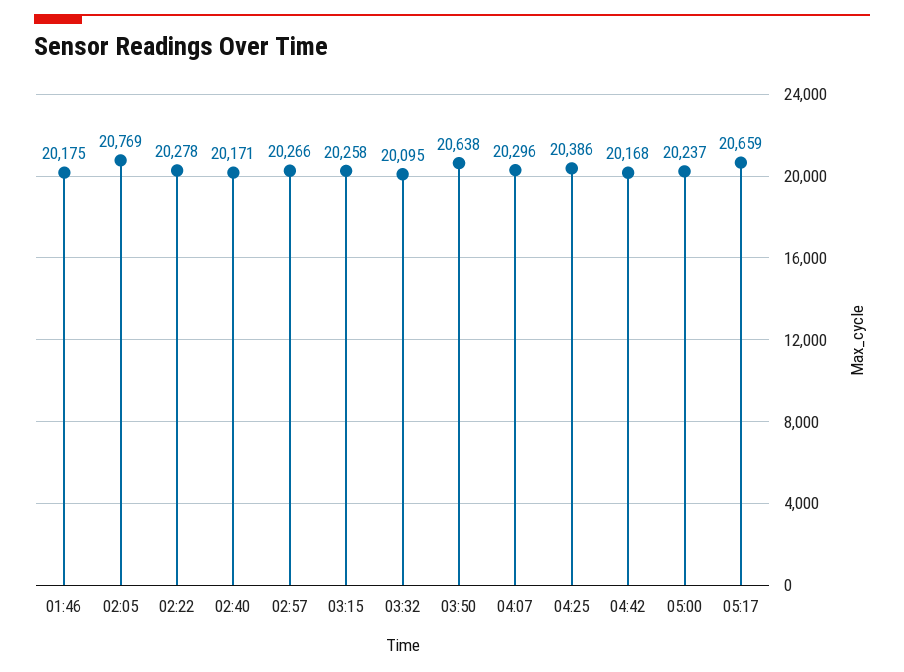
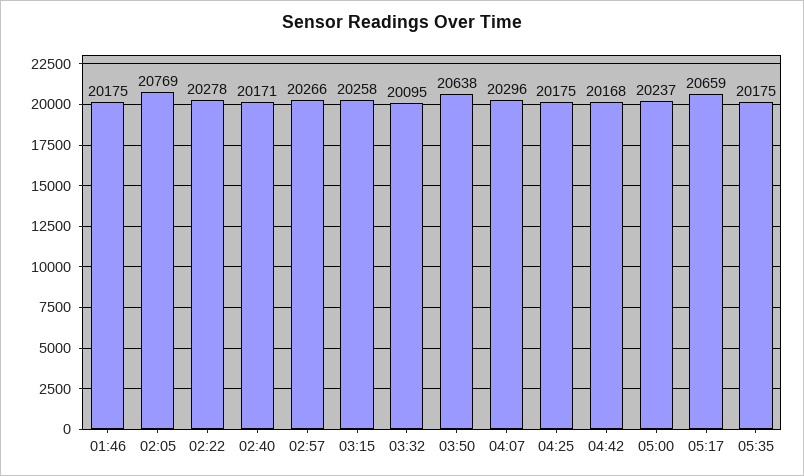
04:25: 20386 -> 20175
05:35: none -> 20175

